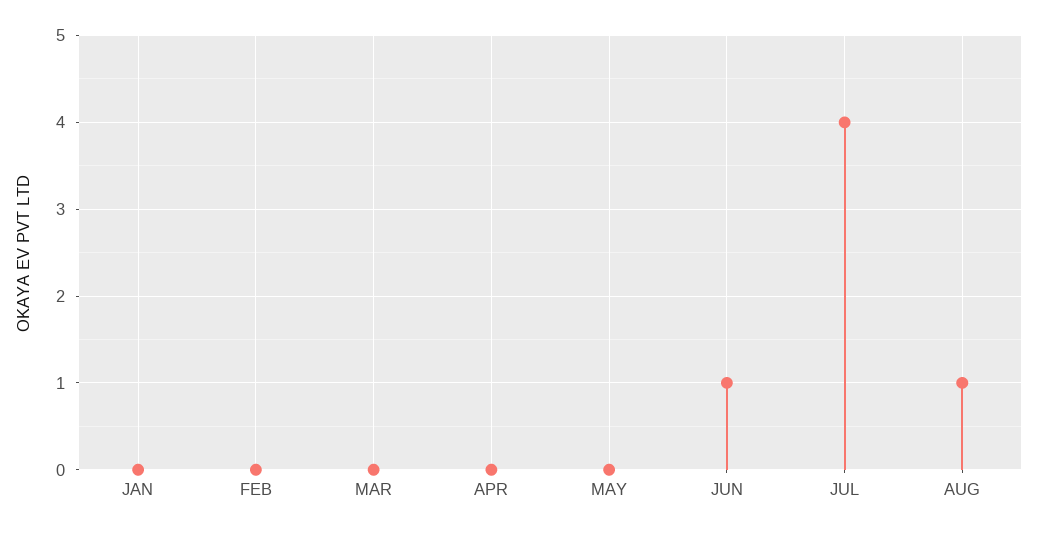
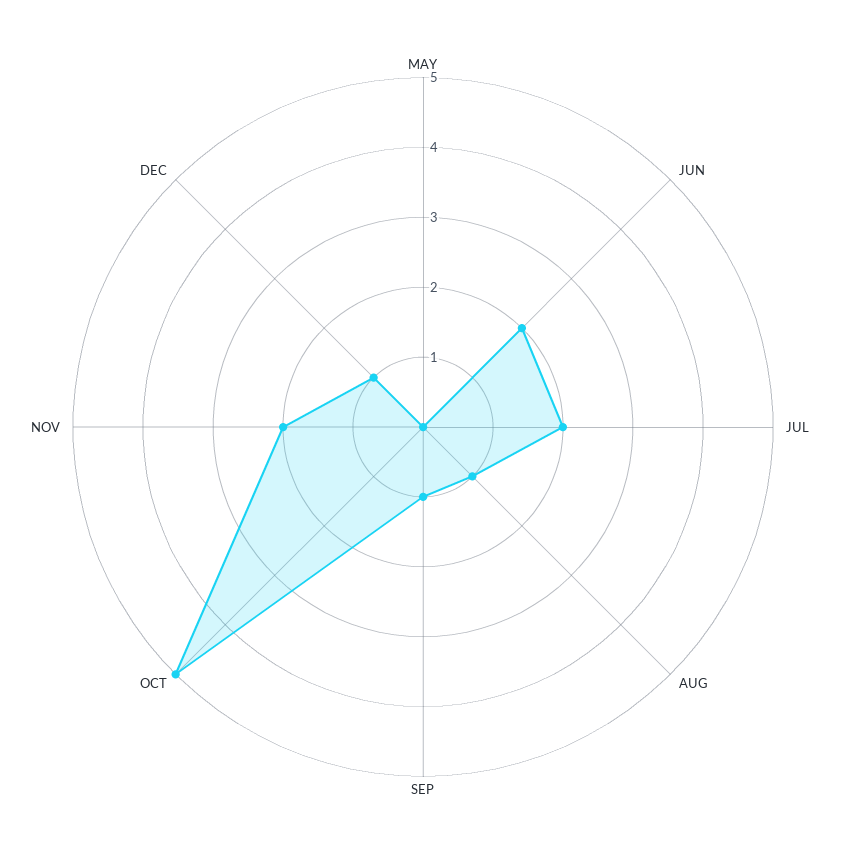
JAN: 0 -> none
FEB: 0 -> none
MAR: 0 -> none
APR: 0 -> none
JUN: 1 -> 2
JUL: 4 -> 2
SEP: none -> 1
OCT: none -> 5
NOV: none -> 2
DEC: none -> 1

